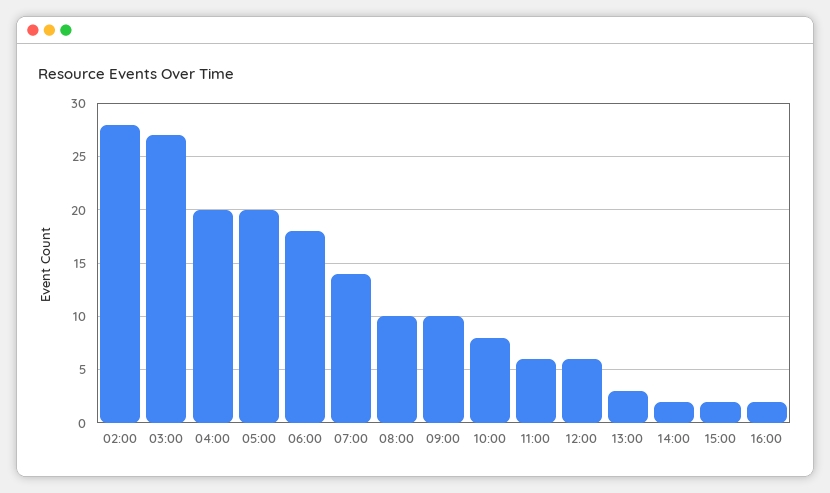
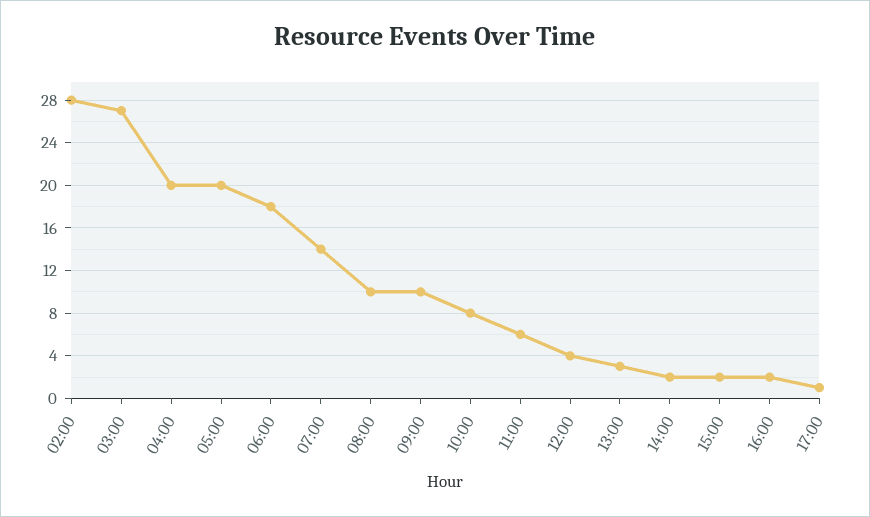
12:00: 6 -> 4
17:00: none -> 1

